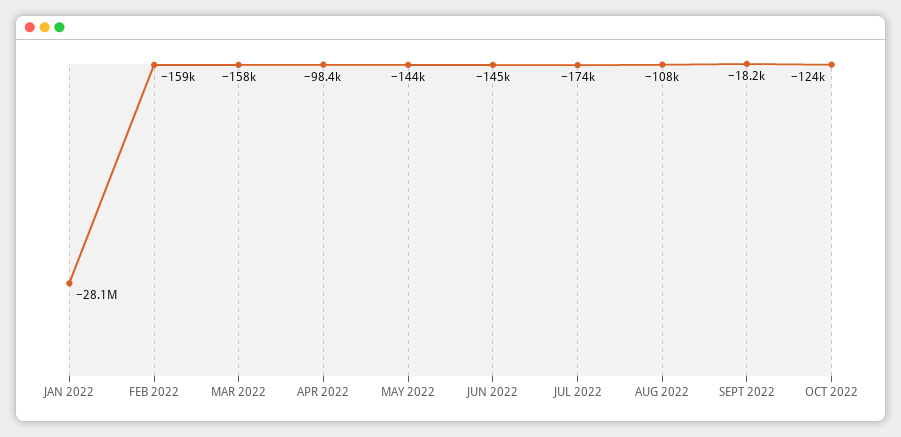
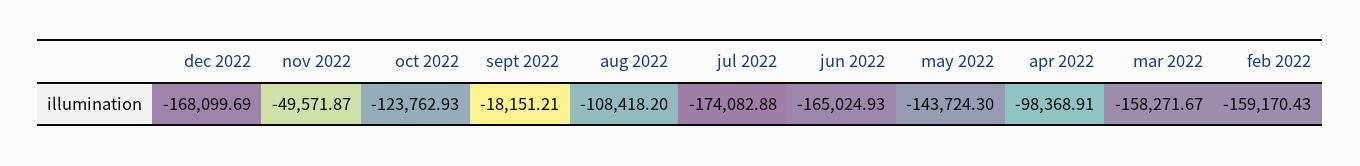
JAN 2022: -28100000 -> none
JUN 2022: -145000 -> -165024.93
dec 2022: none -> -168099.69
nov 2022: none -> -49571.87

